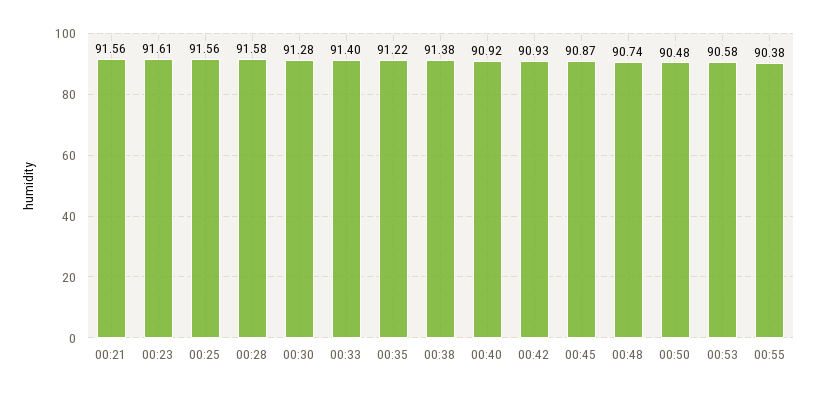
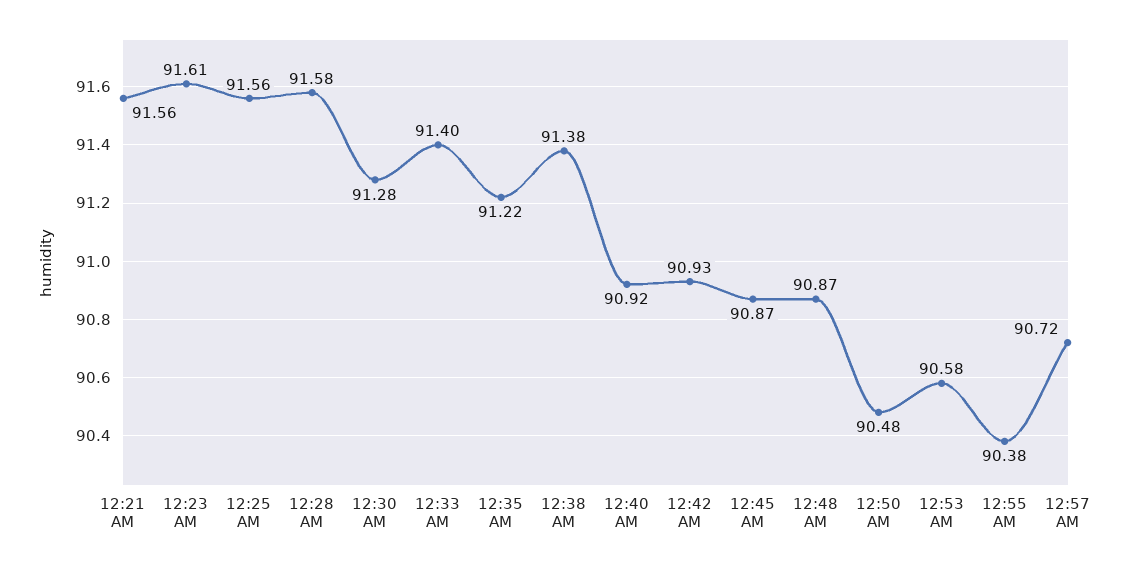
00:48: 90.74 -> 90.87
12:57 AM: none -> 90.72

